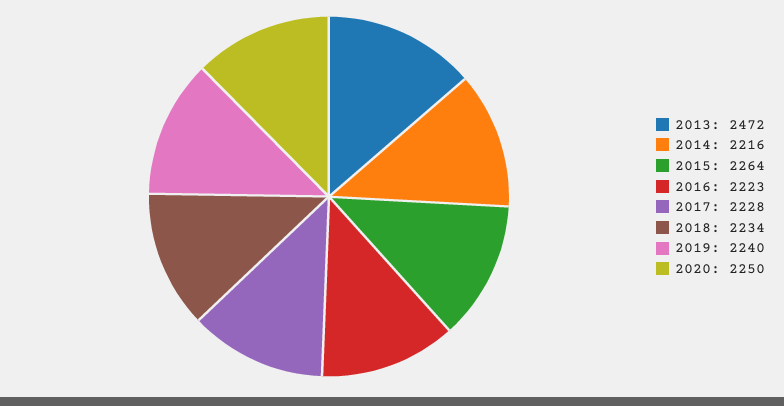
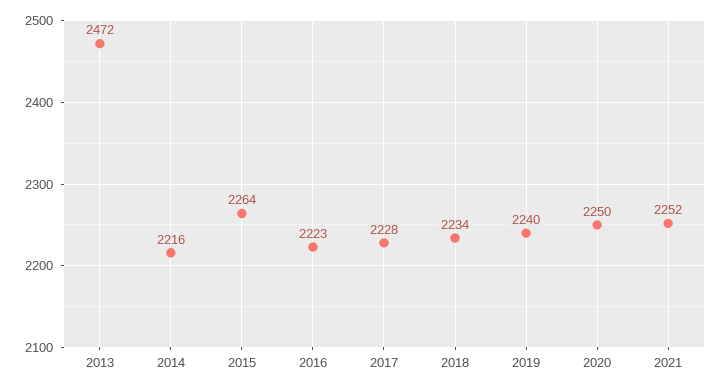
2021: none -> 2252

